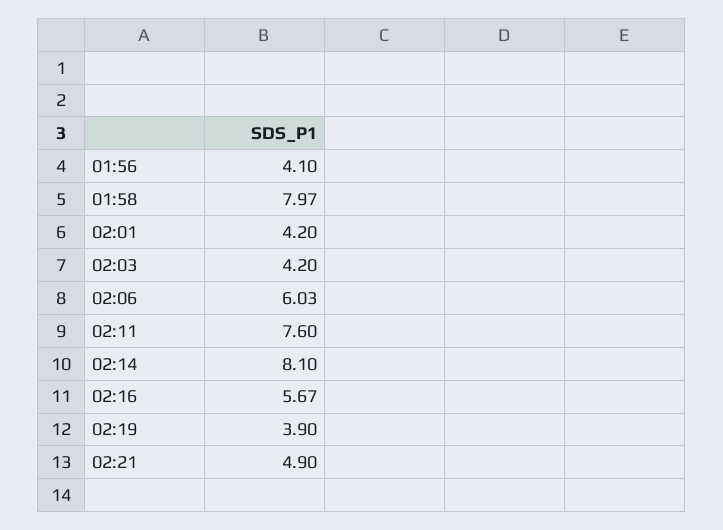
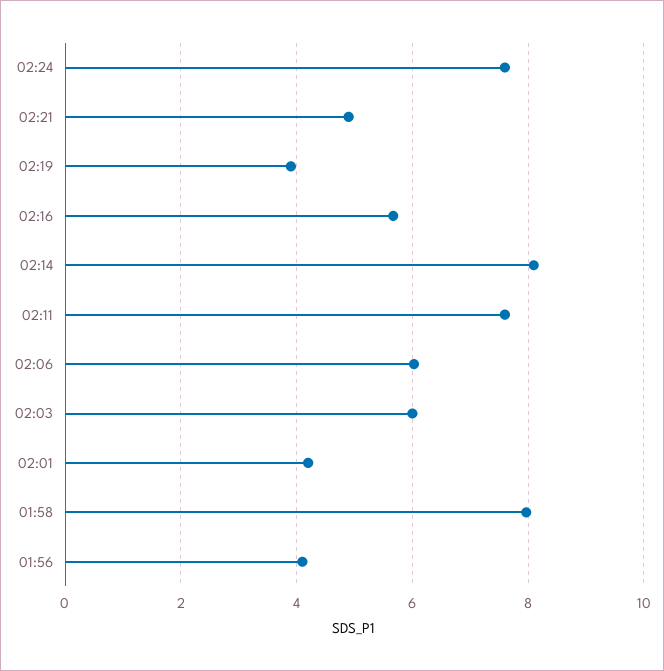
02:03: 4.2 -> 6
02:24: none -> 7.6

